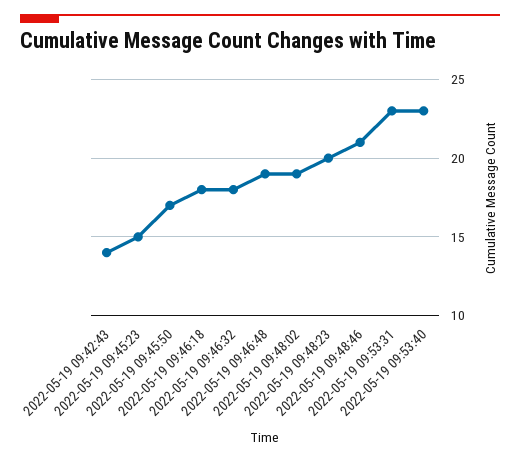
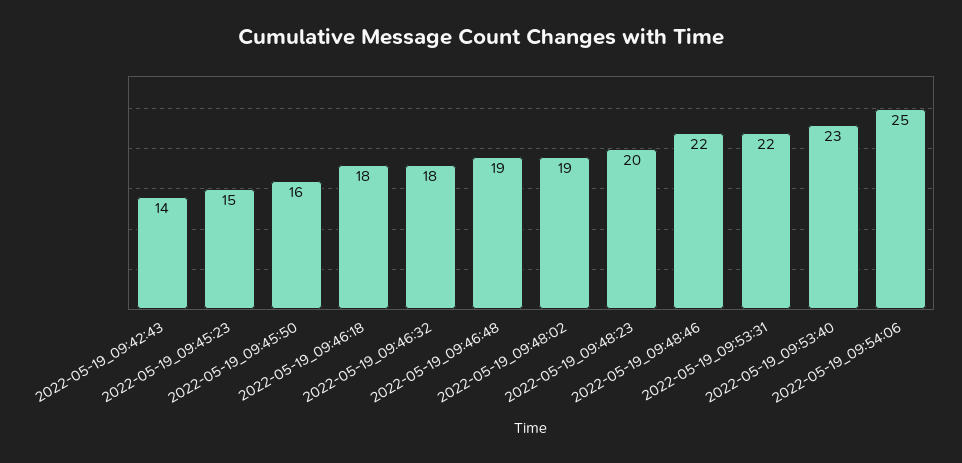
2022-05-19 09:45:50: 17 -> 16
2022-05-19 09:48:46: 21 -> 22
2022-05-19 09:53:31: 23 -> 22
2022-05-19_09:54:06: none -> 25

